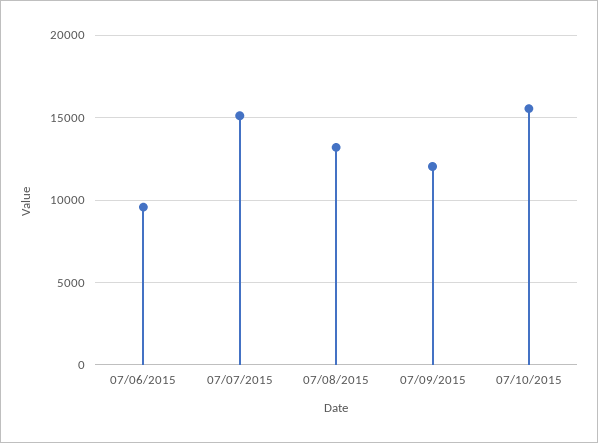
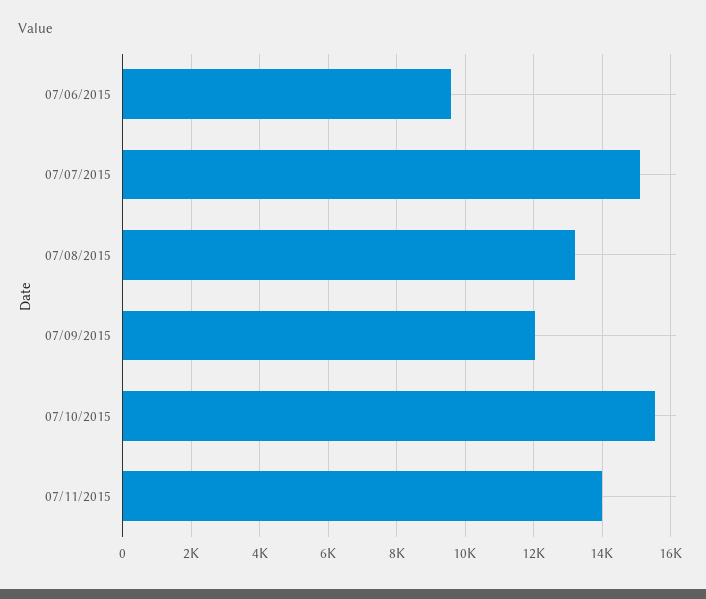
07/11/2015: none -> 14000

